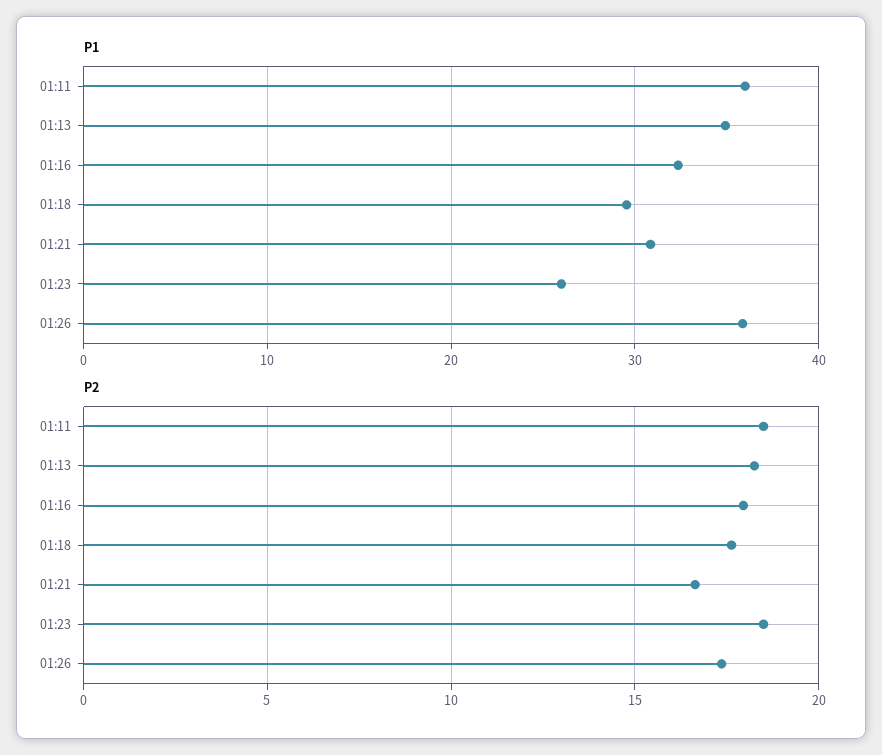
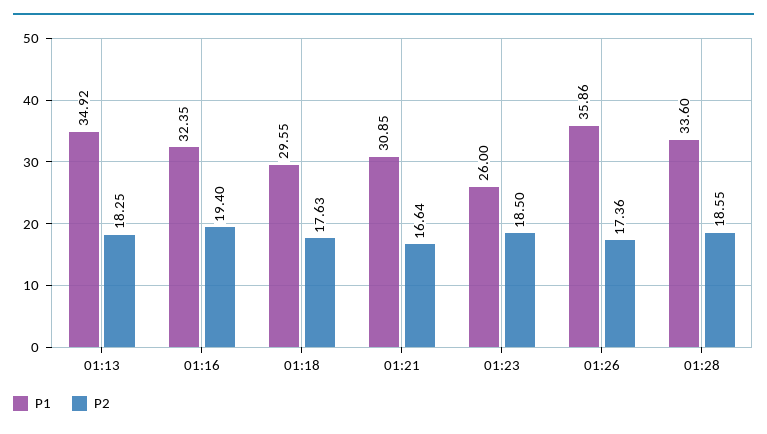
P1, 01:11: 36 -> none
P2, 01:11: 18.5 -> none
P2, 01:16: 18 -> 19.4
P1, 01:28: none -> 33.6
P2, 01:28: none -> 18.55

